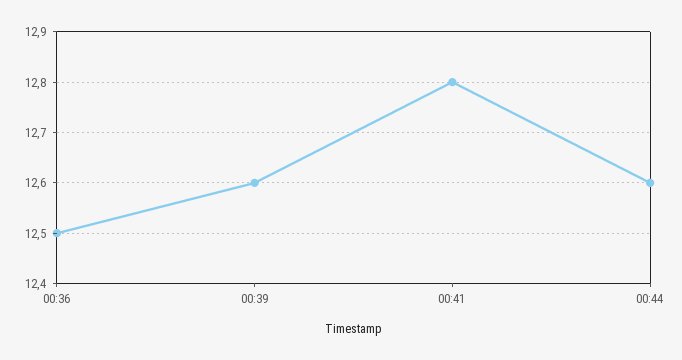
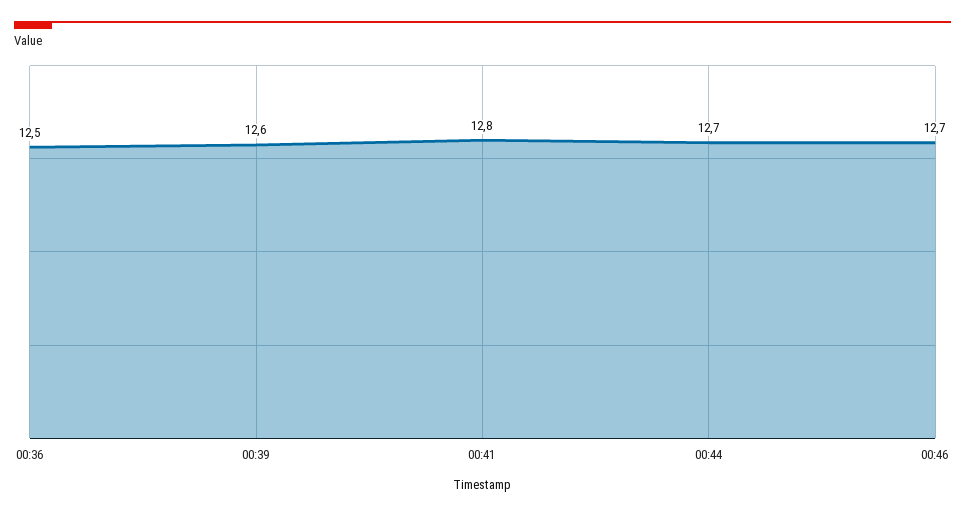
00:44: 12.6 -> 12.7
00:46: none -> 12.7

